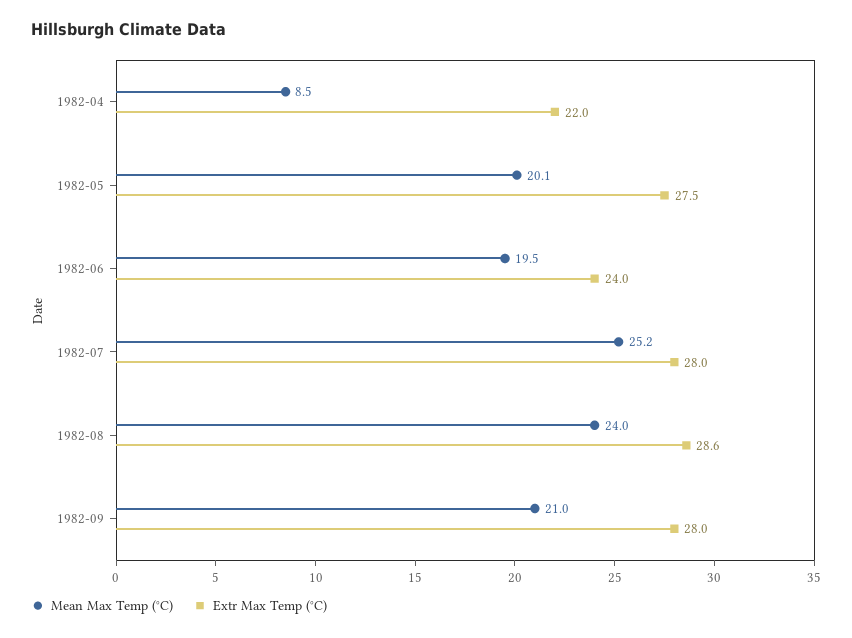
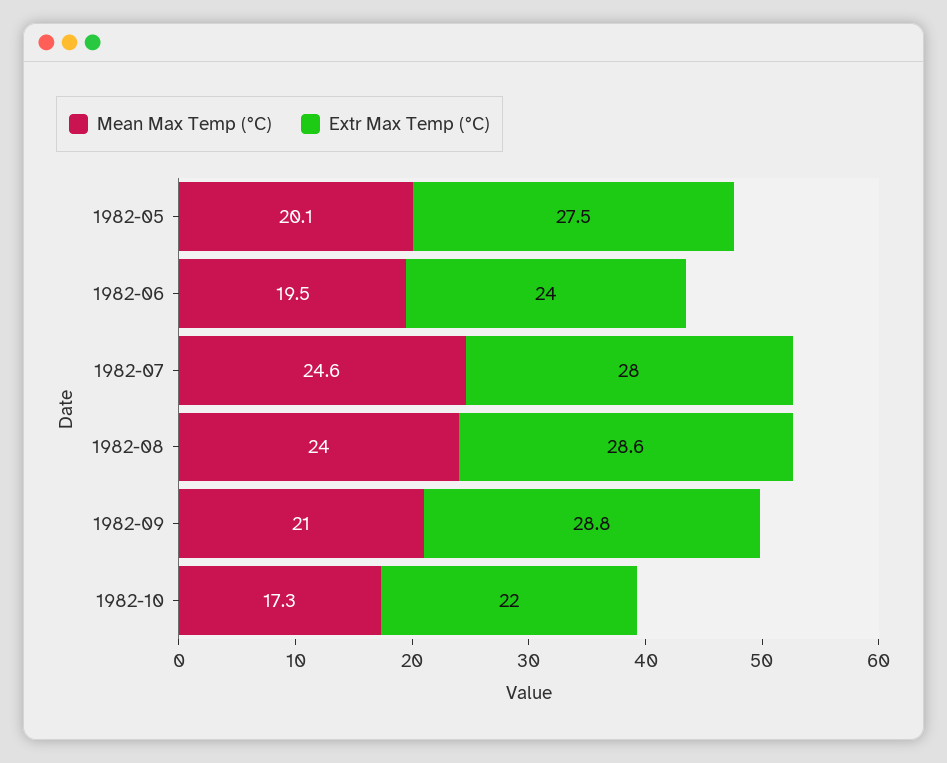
Mean Max Temp (°C), 1982-04: 8.5 -> none
Extr Max Temp (°C), 1982-04: 22 -> none
Mean Max Temp (°C), 1982-07: 25.2 -> 24.6
Extr Max Temp (°C), 1982-09: 28 -> 28.8
Mean Max Temp (°C), 1982-10: none -> 17.3
Extr Max Temp (°C), 1982-10: none -> 22

